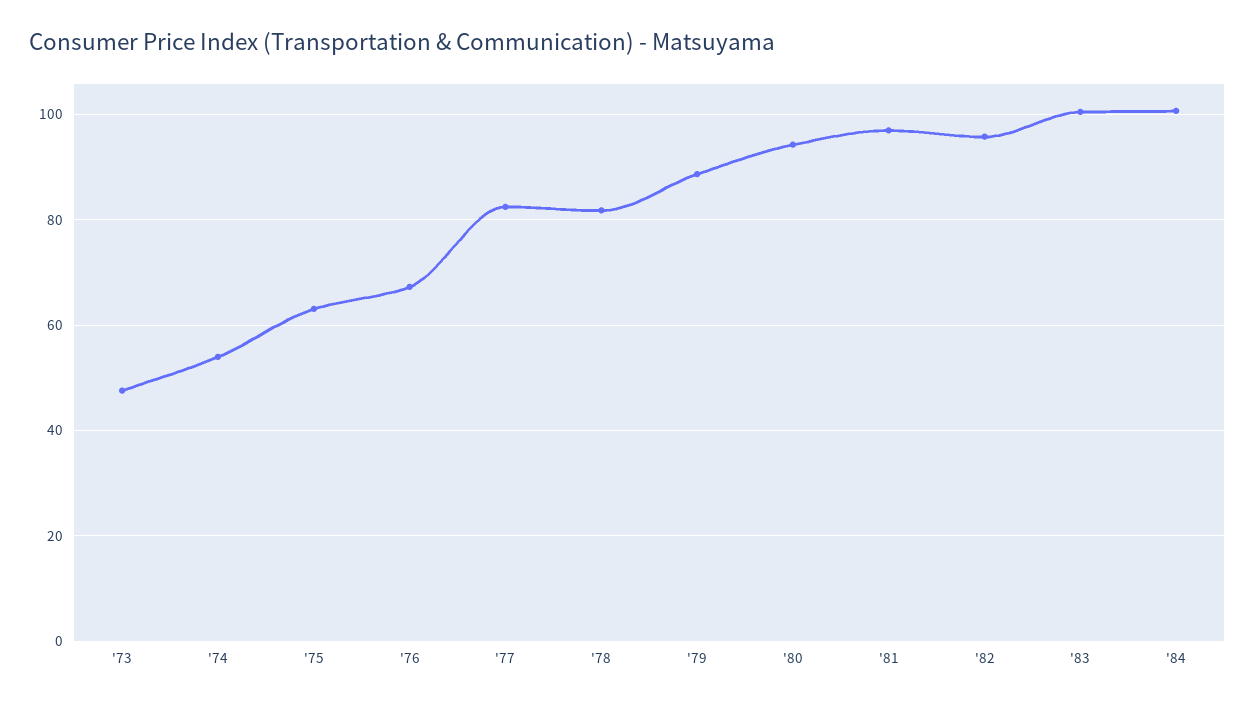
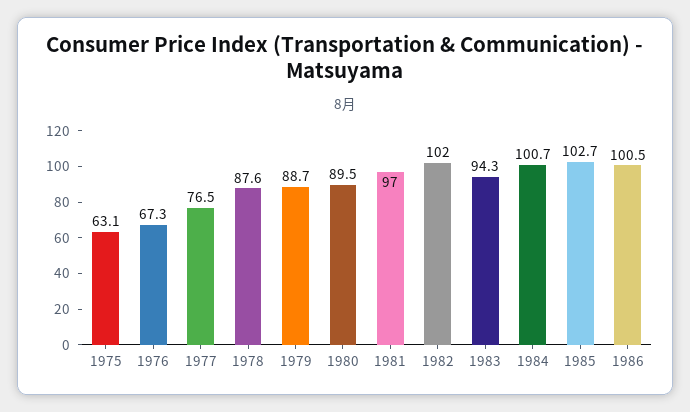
'73: 48 -> none
'74: 54 -> none
'77: 82 -> 76.5
'78: 82 -> 87.6
'80: 94 -> 89.5
'82: 96 -> 102
'83: 100 -> 94.3
1985: none -> 102.7
1986: none -> 100.5

